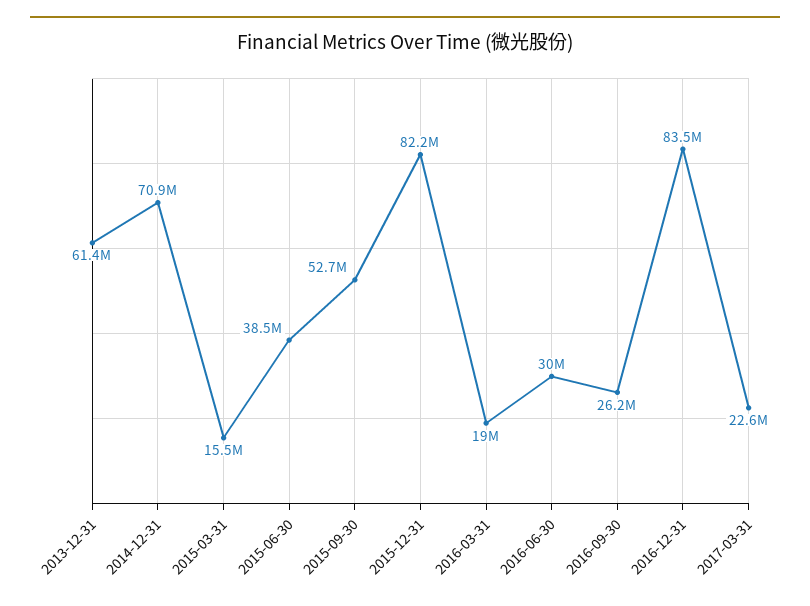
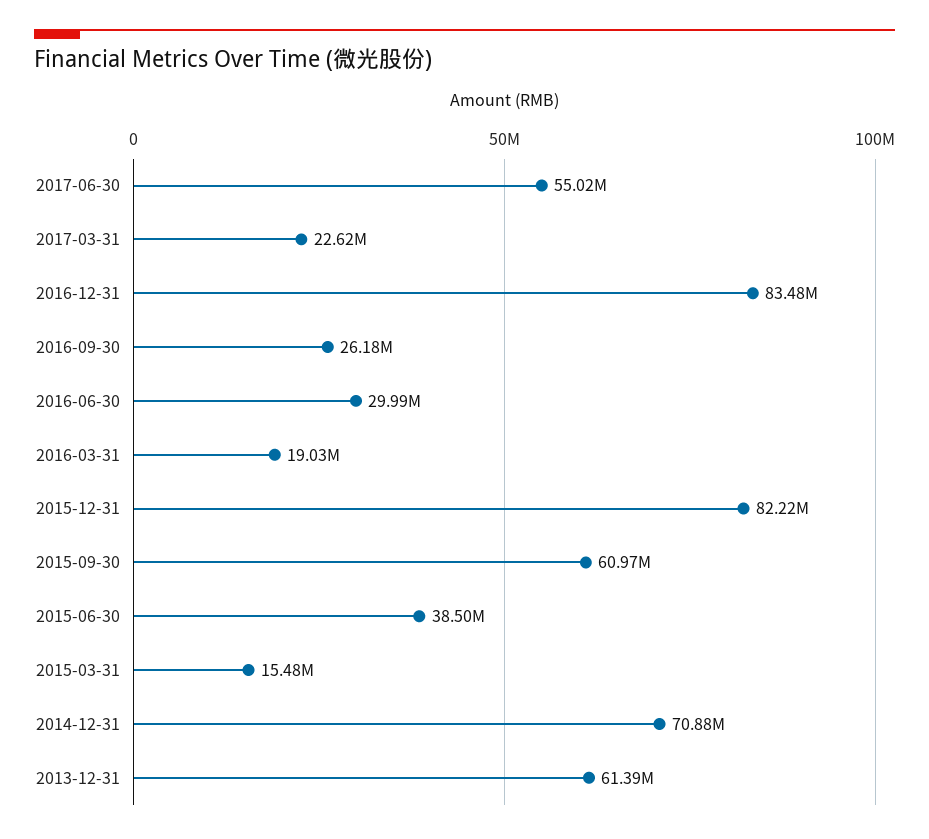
2015-09-30: 52700000 -> 60970000
2017-06-30: none -> 55020000

